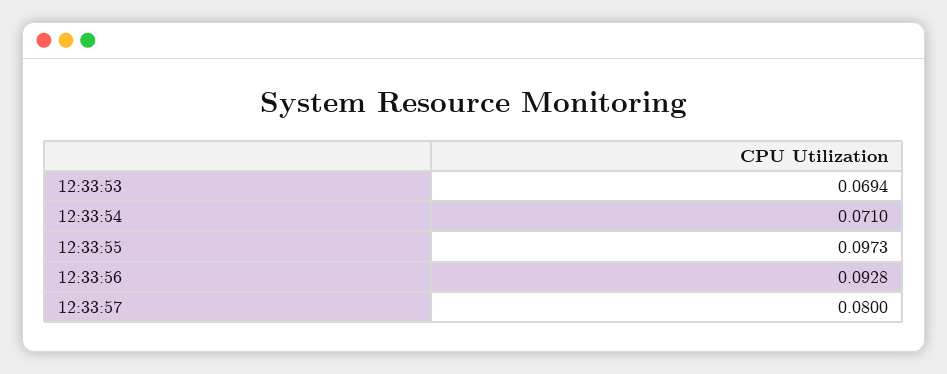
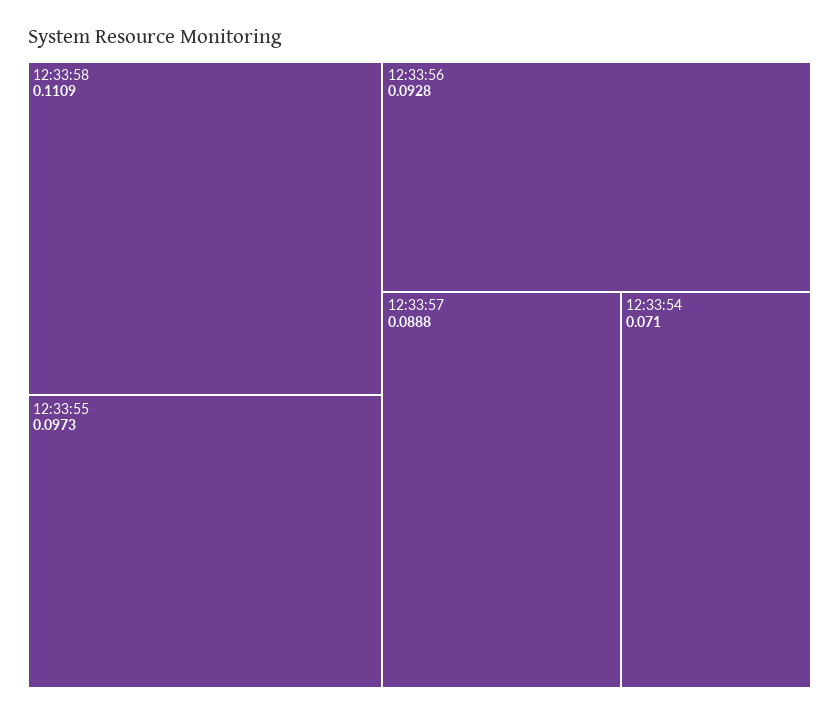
12:33:53: 0.0694 -> none
12:33:57: 0.08 -> 0.0888
12:33:58: none -> 0.1109

